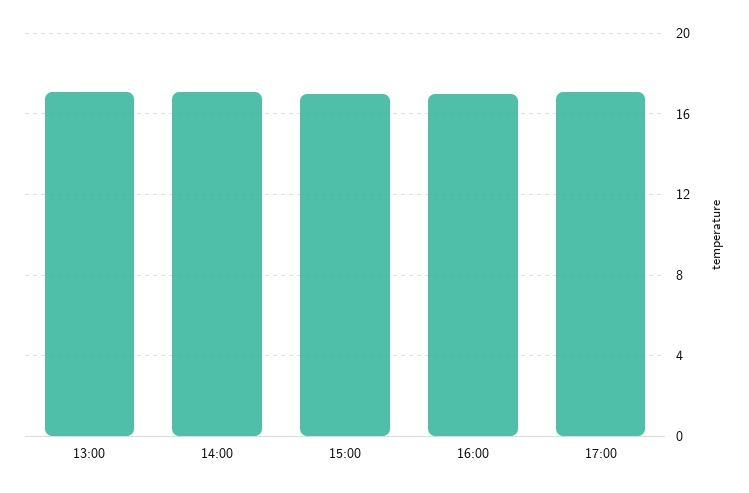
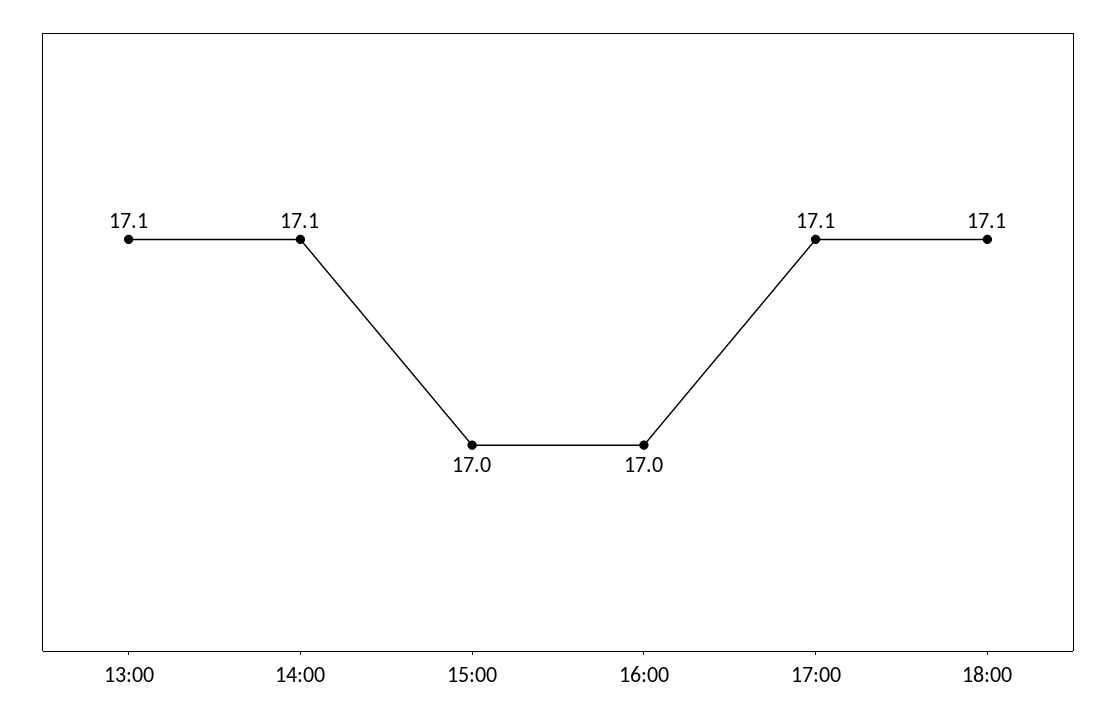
18:00: none -> 17.1

